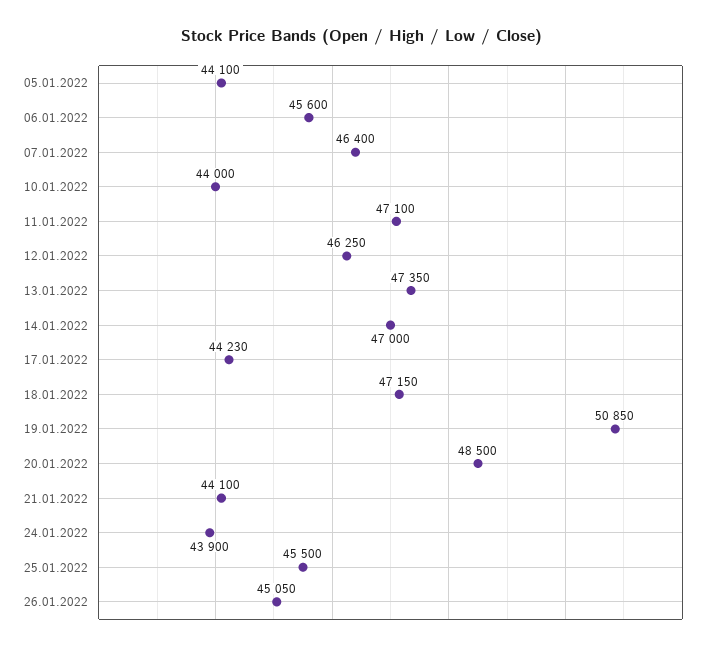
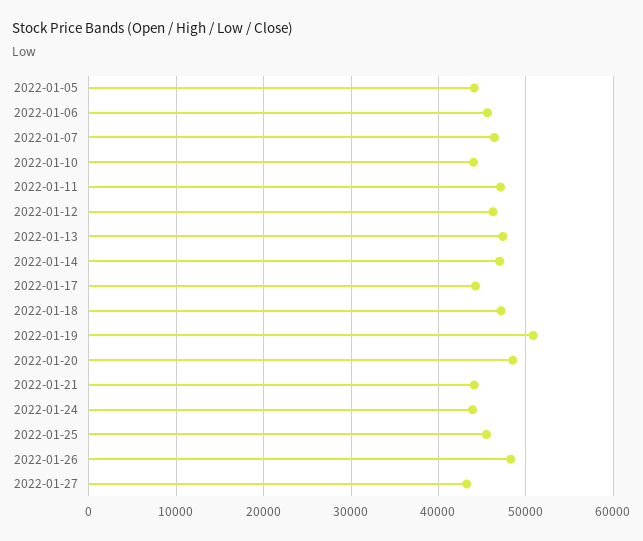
26.01.2022: 45050 -> 48000
2022-01-27: none -> 43000

